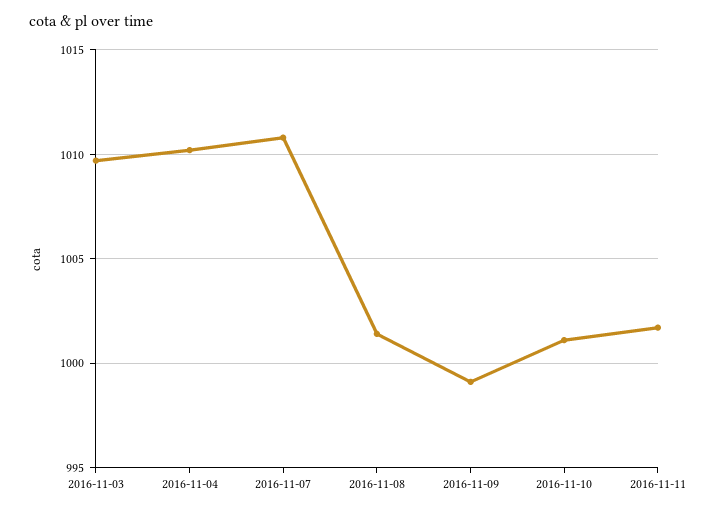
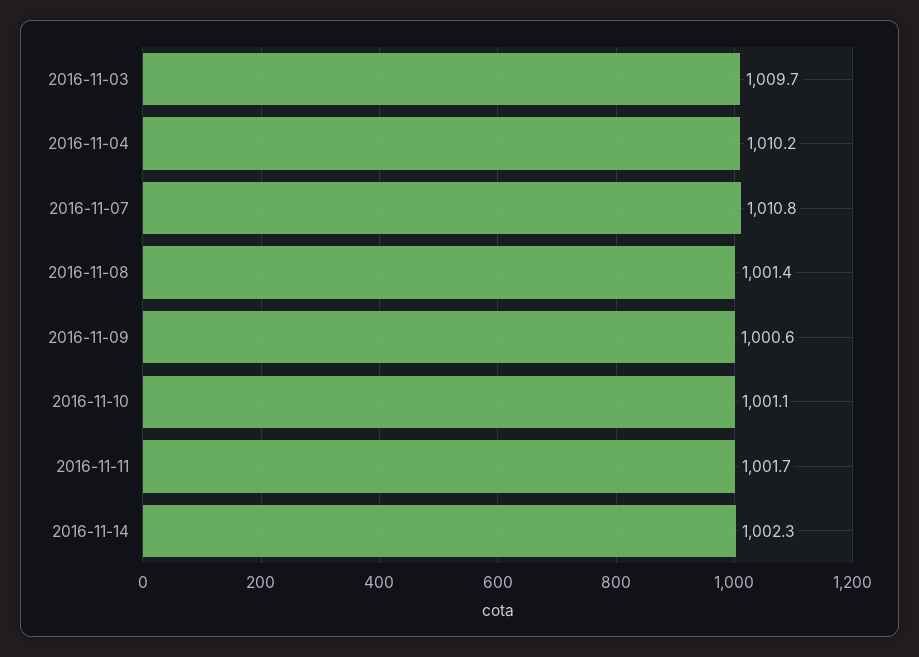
2016-11-09: 999 -> 1000.6
2016-11-14: none -> 1002.3

